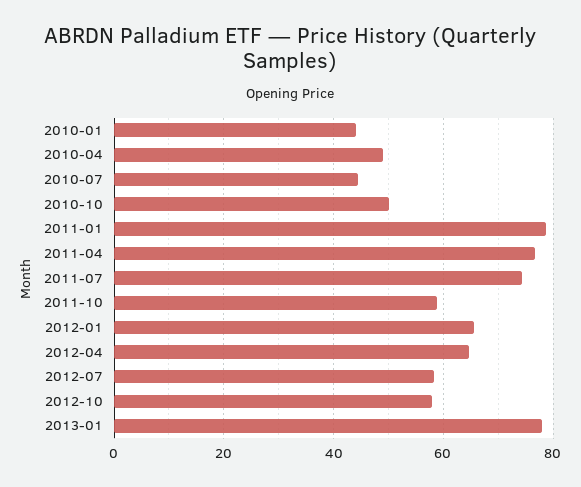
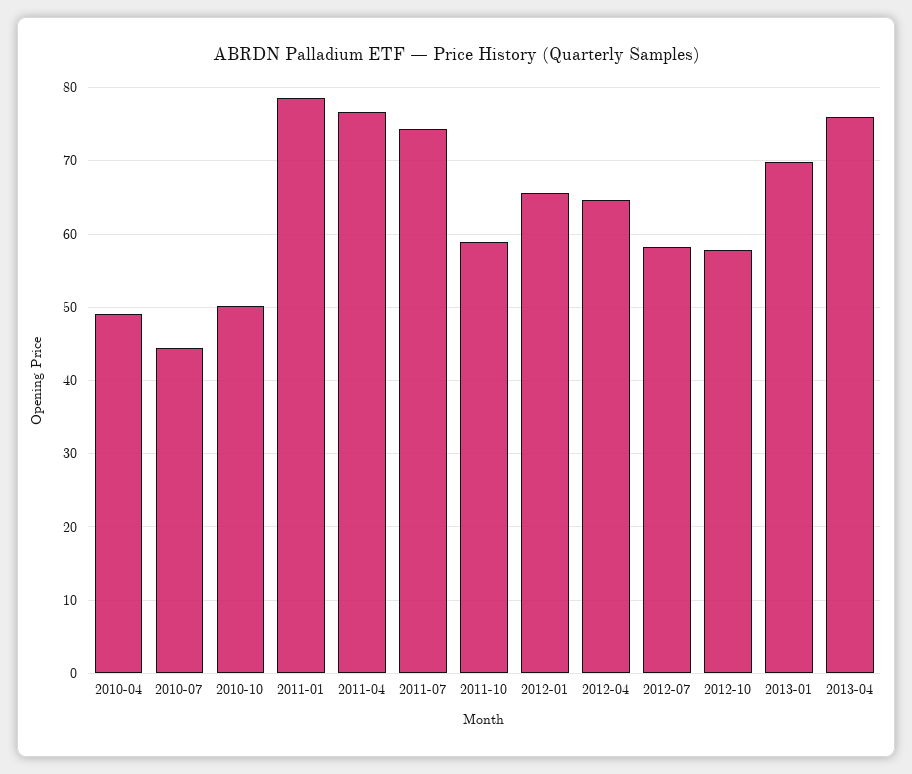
2010-01: 44 -> none
2013-01: 78 -> 70
2013-04: none -> 76

